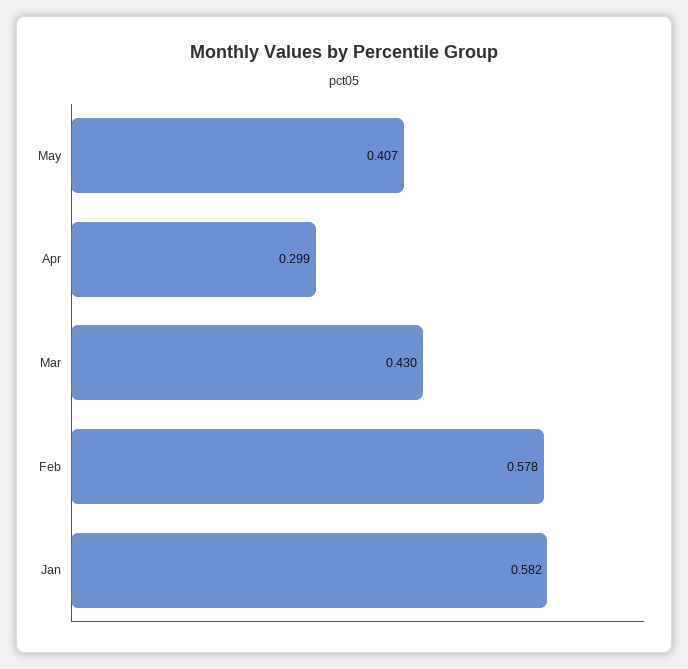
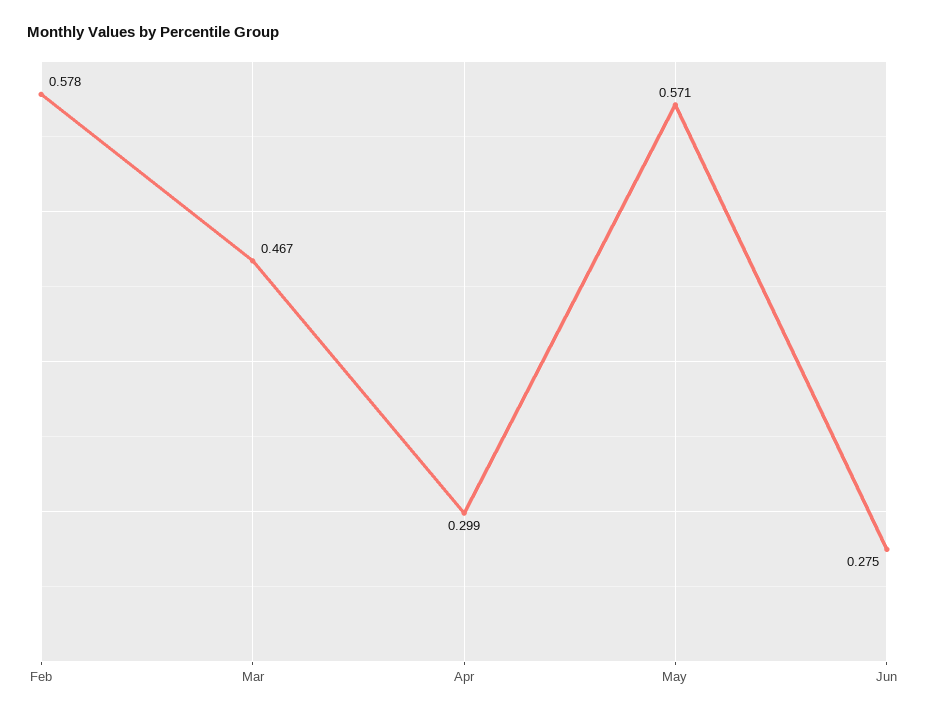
May: 0.407 -> 0.571
Mar: 0.43 -> 0.467
Jan: 0.582 -> none
Jun: none -> 0.275

